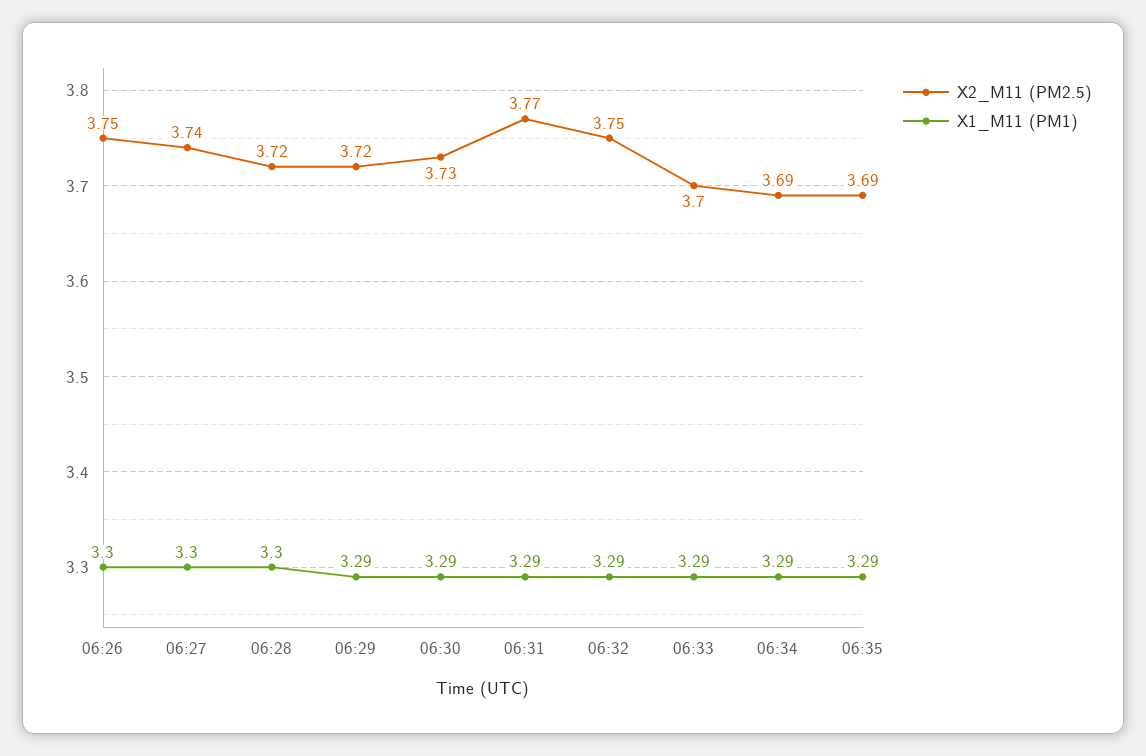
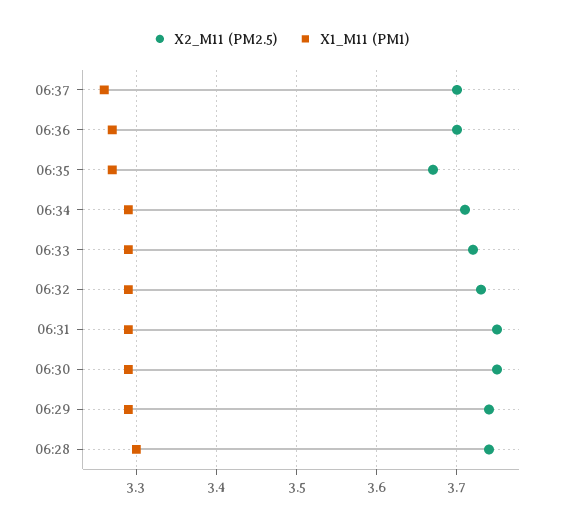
X2_M11 (PM2.5), 06:26: 3.75 -> none
X1_M11 (PM1), 06:26: 3.3 -> none
X2_M11 (PM2.5), 06:27: 3.74 -> none
X1_M11 (PM1), 06:27: 3.3 -> none
X2_M11 (PM2.5), 06:28: 3.72 -> 3.74
X2_M11 (PM2.5), 06:29: 3.72 -> 3.74
X2_M11 (PM2.5), 06:30: 3.73 -> 3.75
X2_M11 (PM2.5), 06:31: 3.77 -> 3.75
X2_M11 (PM2.5), 06:32: 3.75 -> 3.73
X2_M11 (PM2.5), 06:33: 3.7 -> 3.72
X2_M11 (PM2.5), 06:34: 3.69 -> 3.71
X2_M11 (PM2.5), 06:35: 3.69 -> 3.67
X1_M11 (PM1), 06:35: 3.29 -> 3.27
X2_M11 (PM2.5), 06:37: none -> 3.7
X1_M11 (PM1), 06:37: none -> 3.26
X2_M11 (PM2.5), 06:36: none -> 3.7
X1_M11 (PM1), 06:36: none -> 3.27

